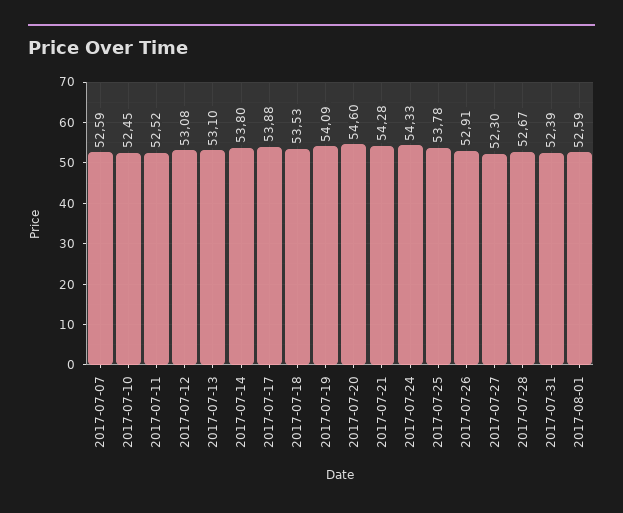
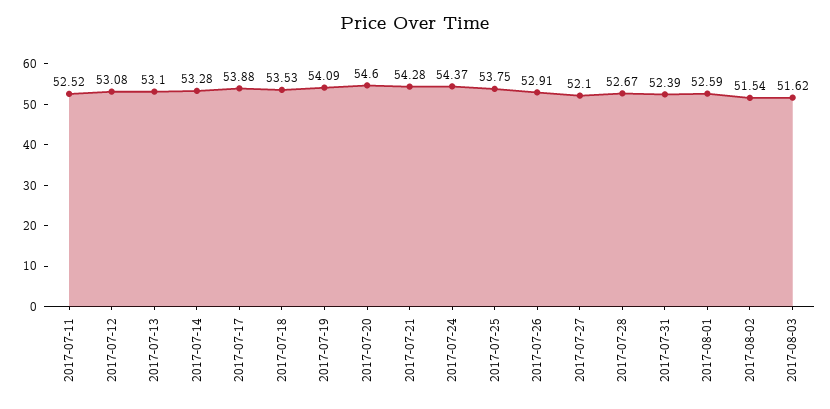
2017-07-07: 52.59 -> none
2017-07-10: 52.45 -> none
2017-07-14: 53.8 -> 53.28
2017-07-24: 54.33 -> 54.37
2017-07-25: 53.78 -> 53.75
2017-07-27: 52.3 -> 52.1
2017-08-02: none -> 51.54
2017-08-03: none -> 51.62

